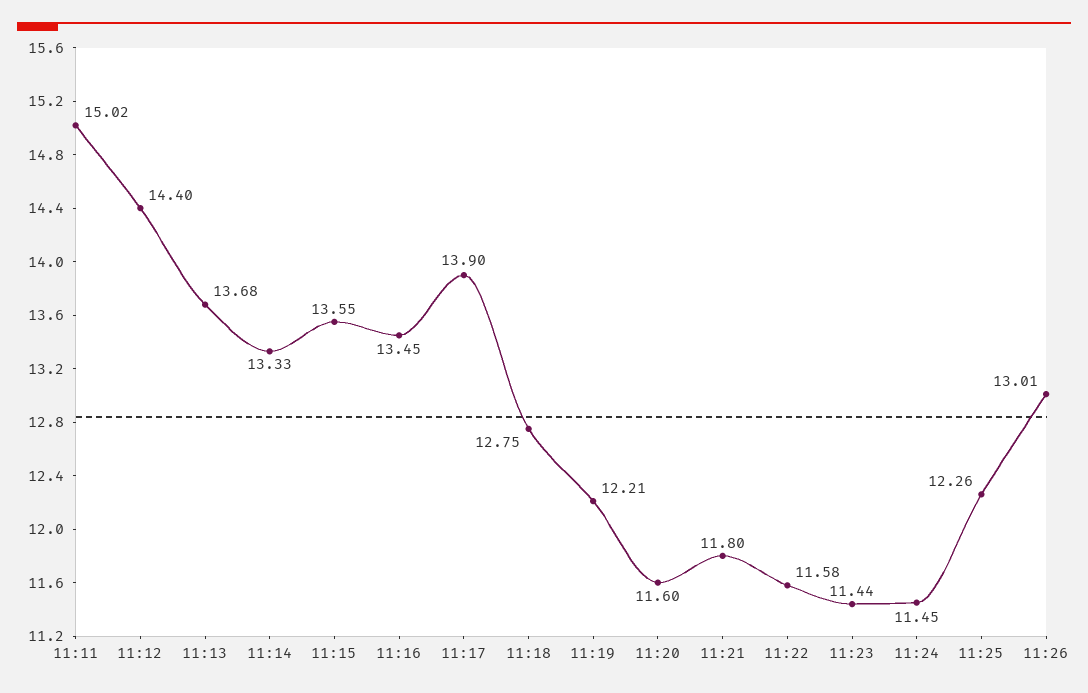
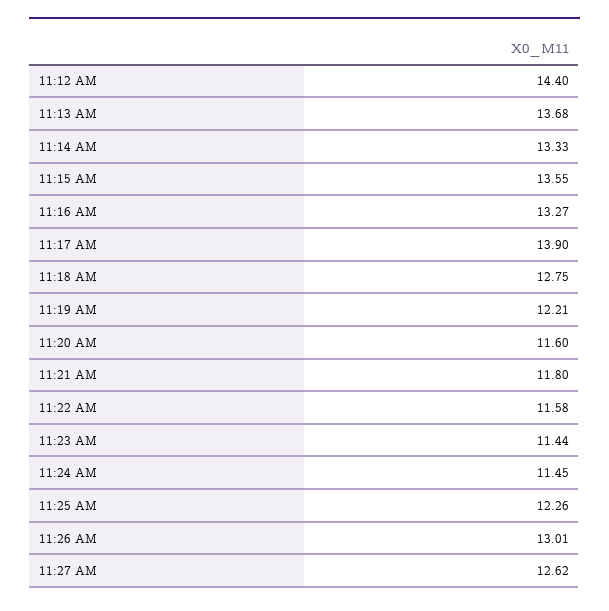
11:11: 15.02 -> none
11:16: 13.45 -> 13.27
11:27 AM: none -> 12.62

